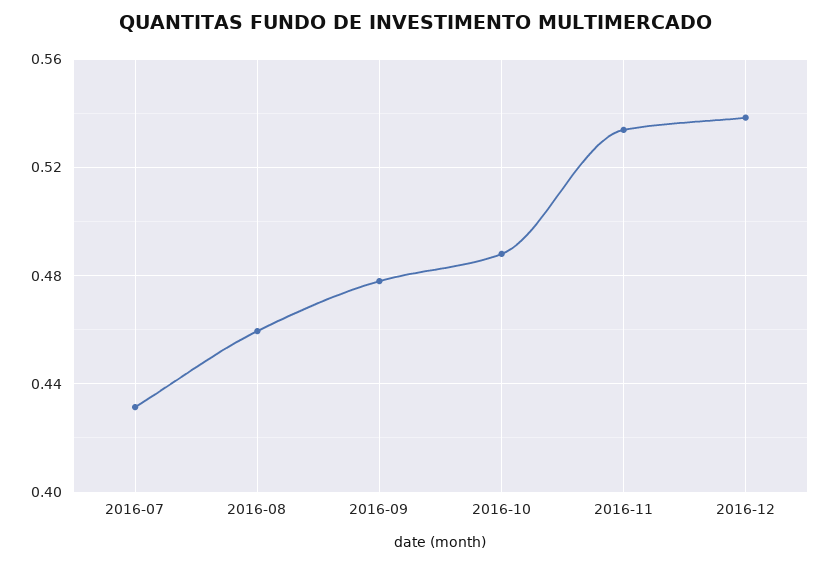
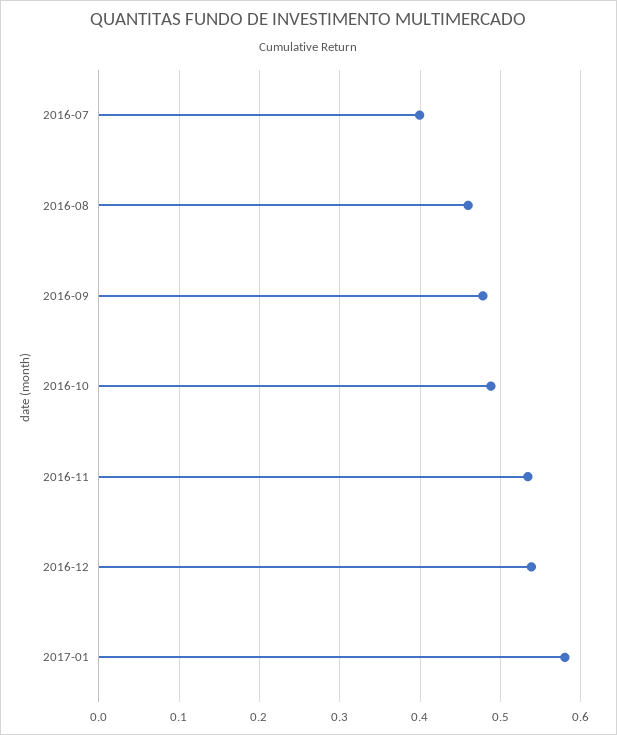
2016-07: 0.43 -> 0.4
2017-01: none -> 0.58

